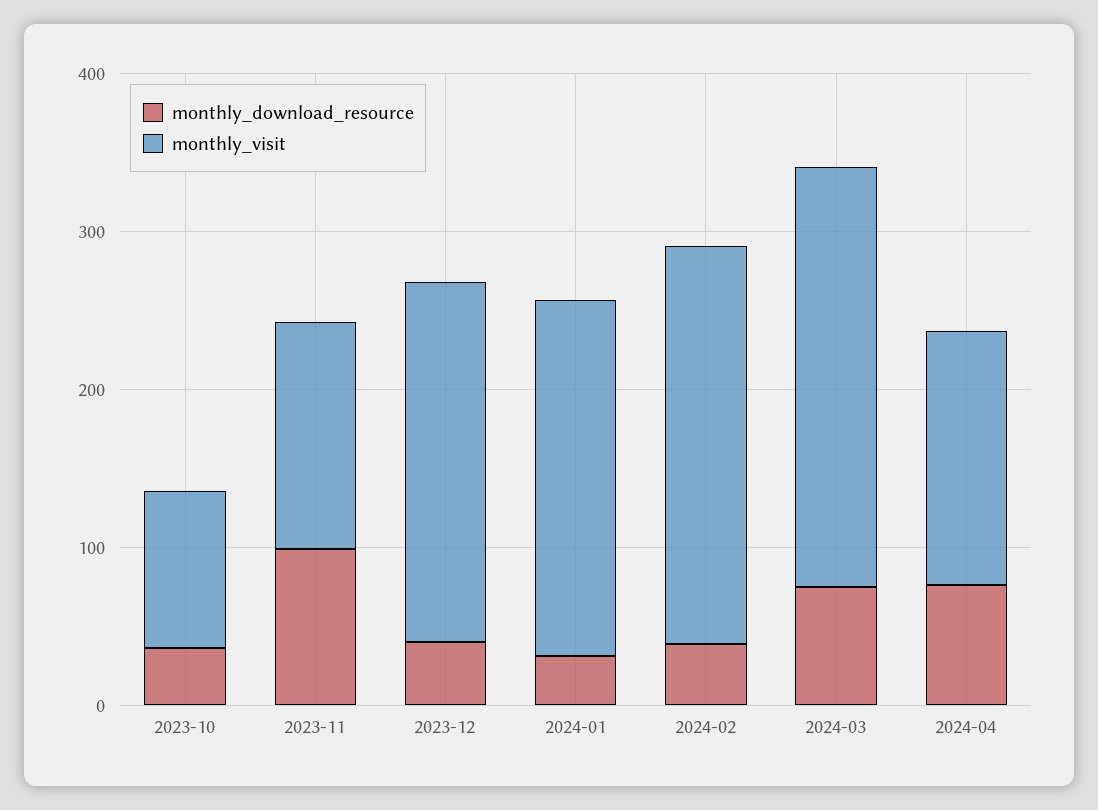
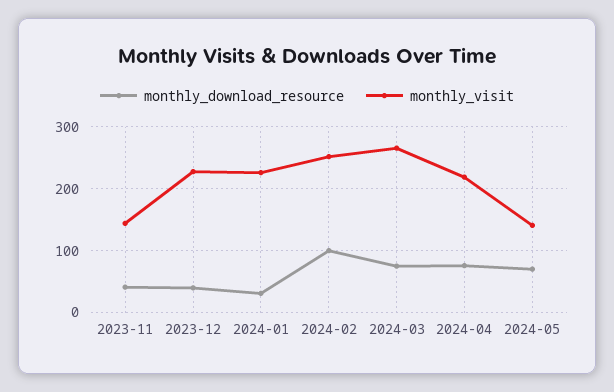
monthly_download_resource, 2023-10: 40 -> none
monthly_visit, 2023-10: 100 -> none
monthly_download_resource, 2023-11: 100 -> 40
monthly_download_resource, 2024-02: 40 -> 100
monthly_visit, 2024-04: 160 -> 220
monthly_download_resource, 2024-05: none -> 70
monthly_visit, 2024-05: none -> 140

